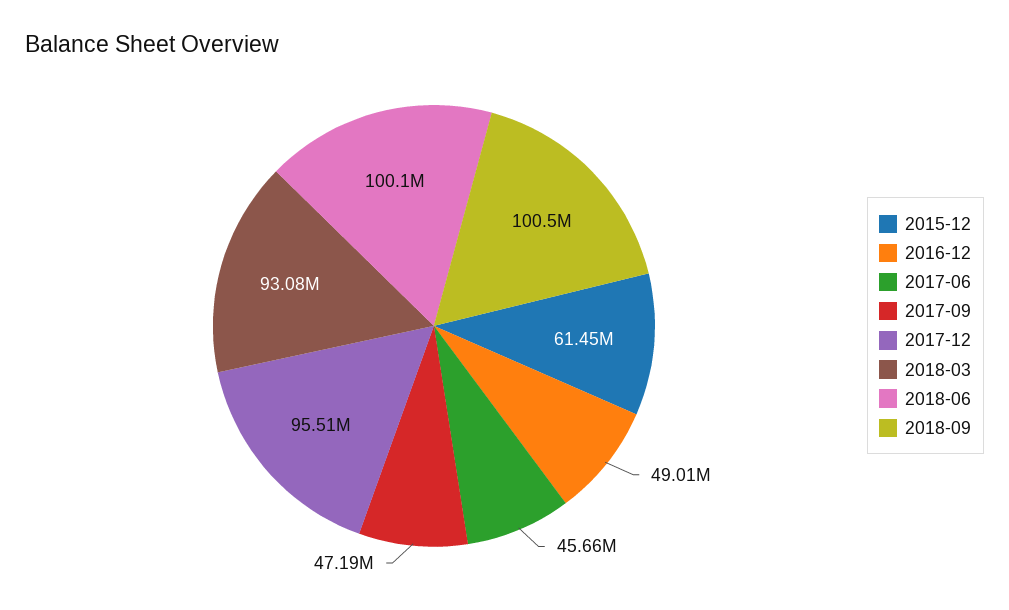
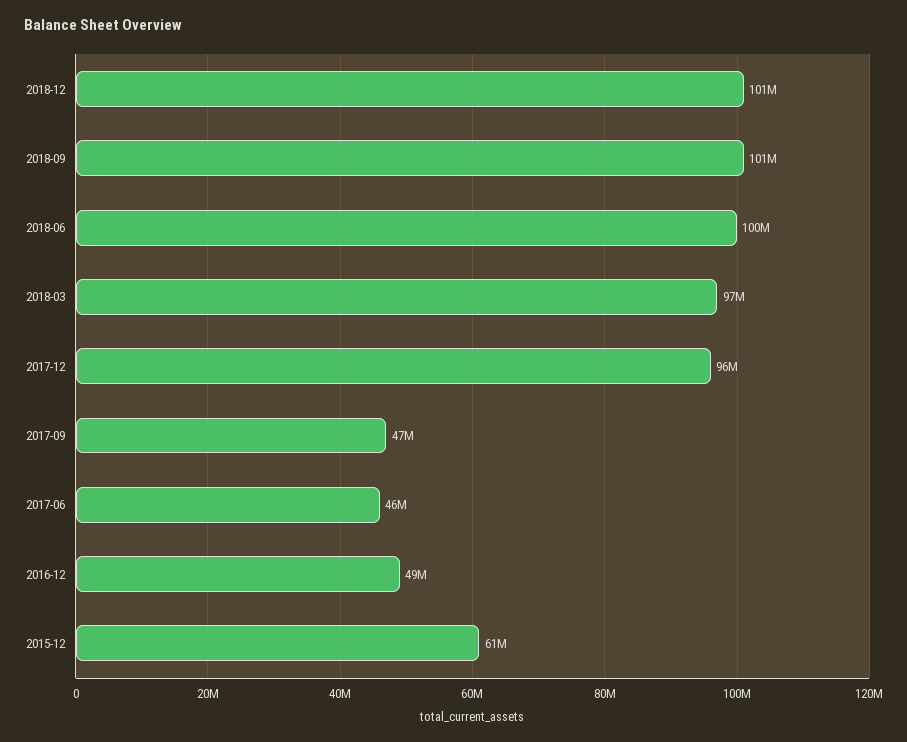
2018-03: 93080000 -> 97000000
2018-12: none -> 101000000

